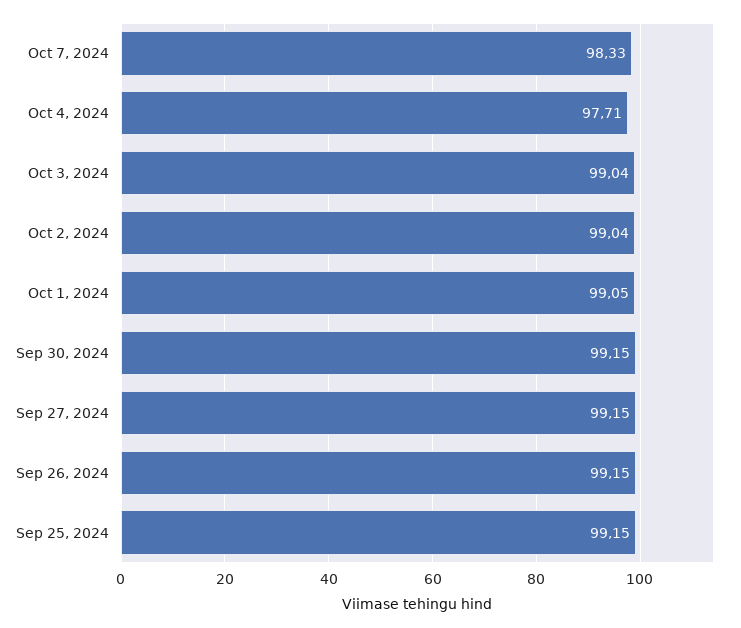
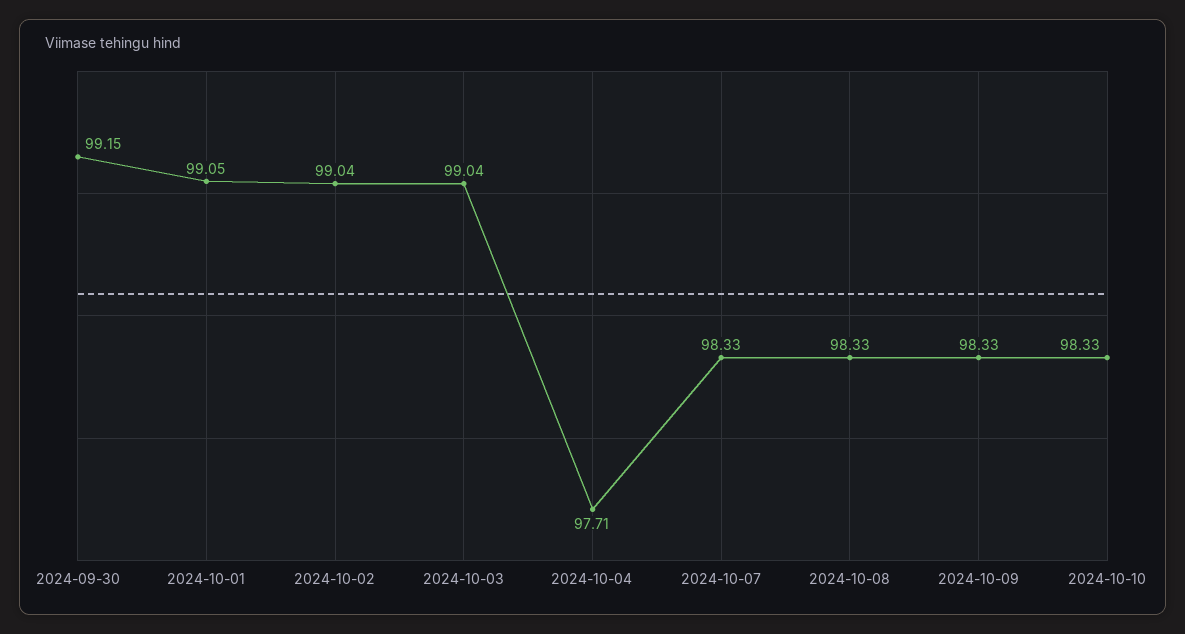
Sep 27, 2024: 99.15 -> none
Sep 26, 2024: 99.15 -> none
Sep 25, 2024: 99.15 -> none
2024-10-08: none -> 98.33
2024-10-09: none -> 98.33
2024-10-10: none -> 98.33

